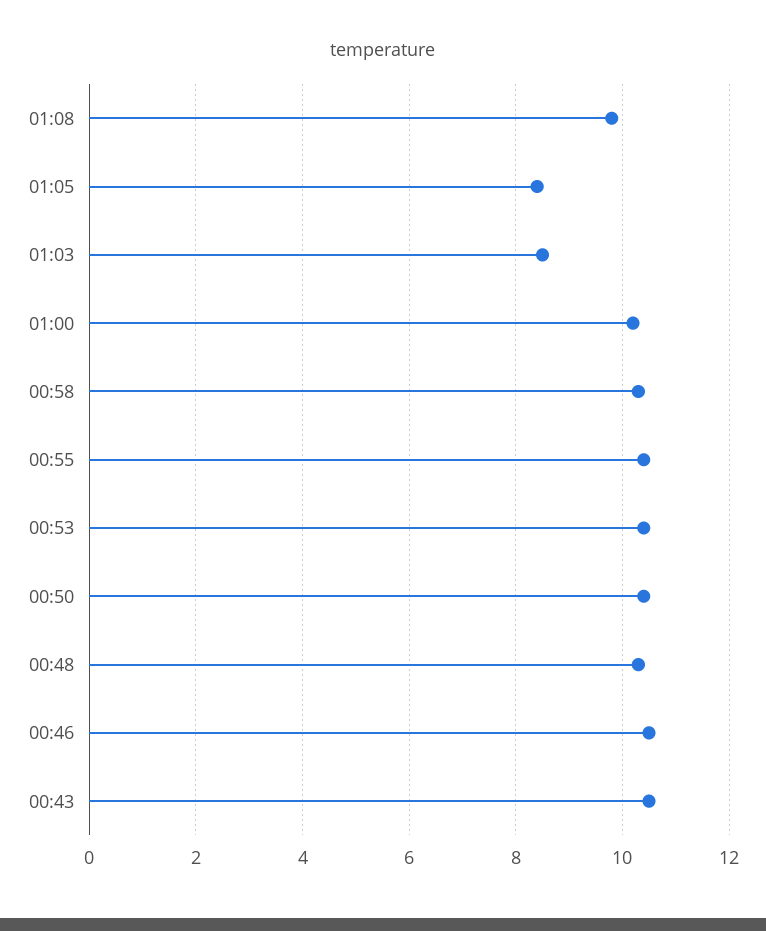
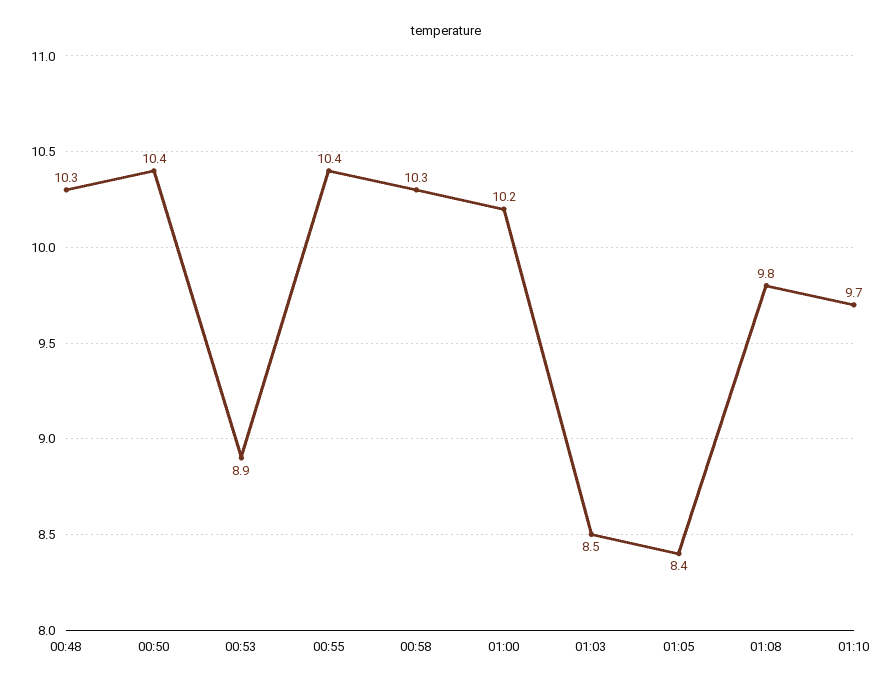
00:53: 10.5 -> 8.9
00:46: 10.5 -> none
00:43: 10.5 -> none
01:10: none -> 9.7

